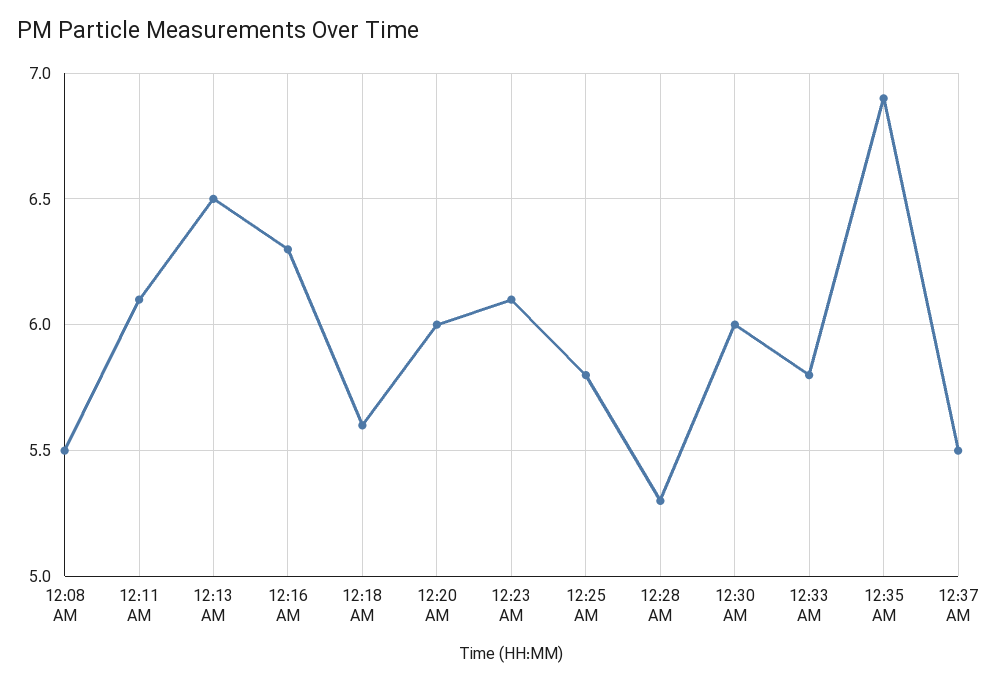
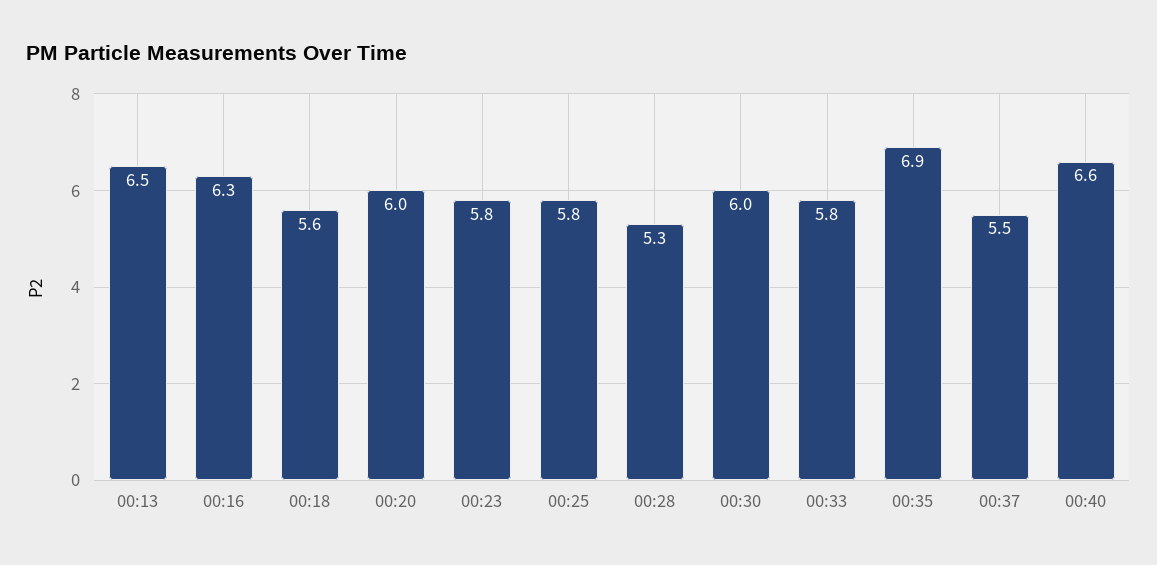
12:08 AM: 5.5 -> none
12:11 AM: 6.1 -> none
12:23 AM: 6.1 -> 5.8
00:40: none -> 6.6

